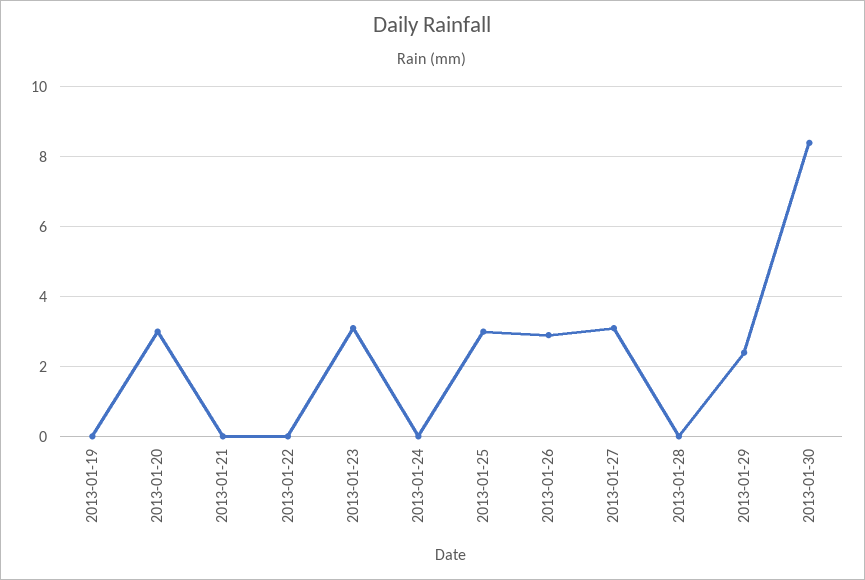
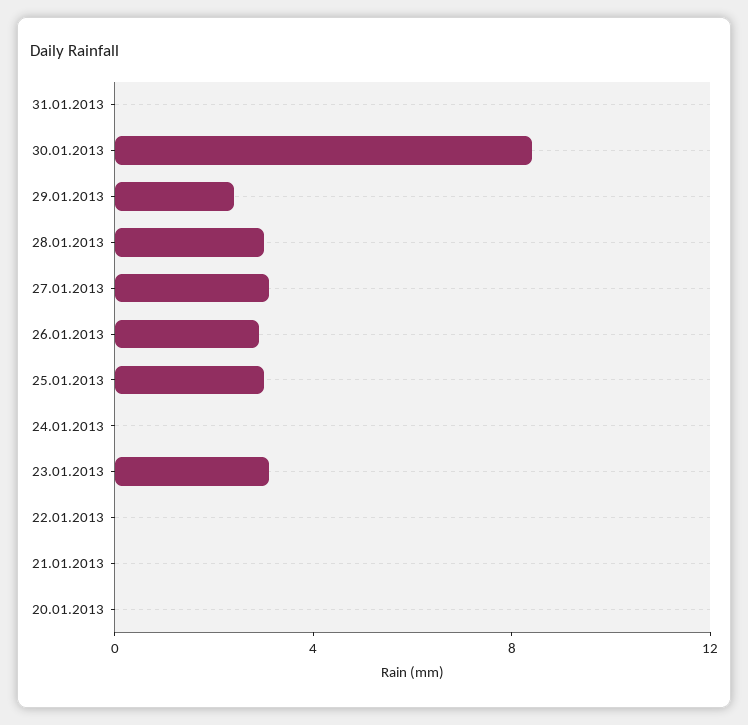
2013-01-19: 0 -> none
2013-01-20: 3 -> 0
2013-01-28: 0 -> 3
31.01.2013: none -> 0

